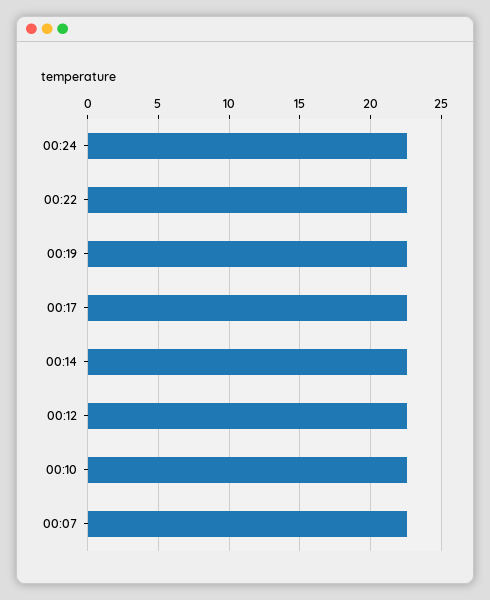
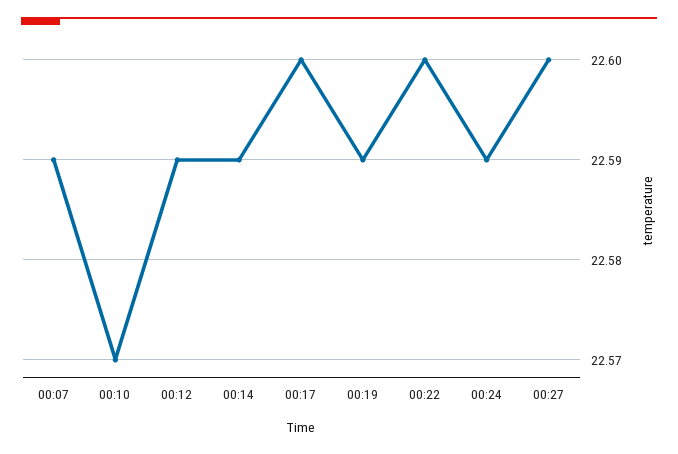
00:27: none -> 22.6

